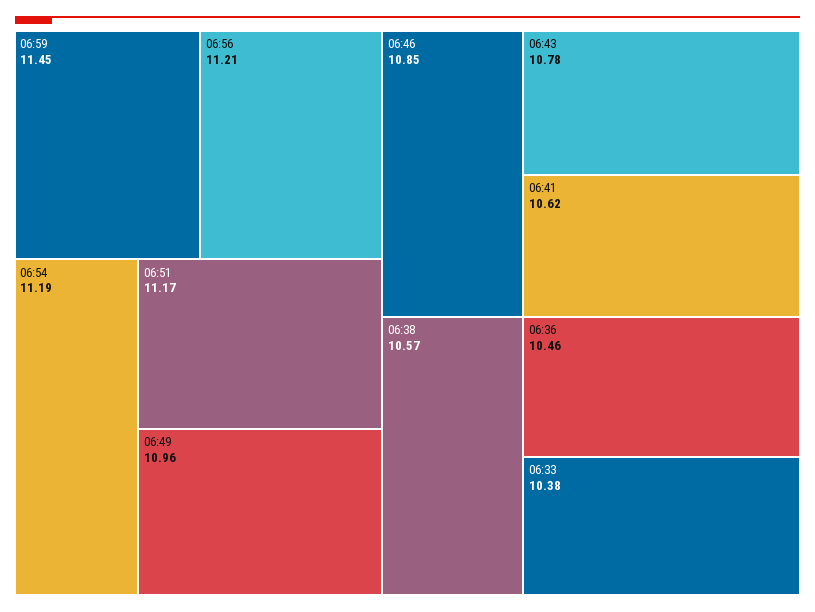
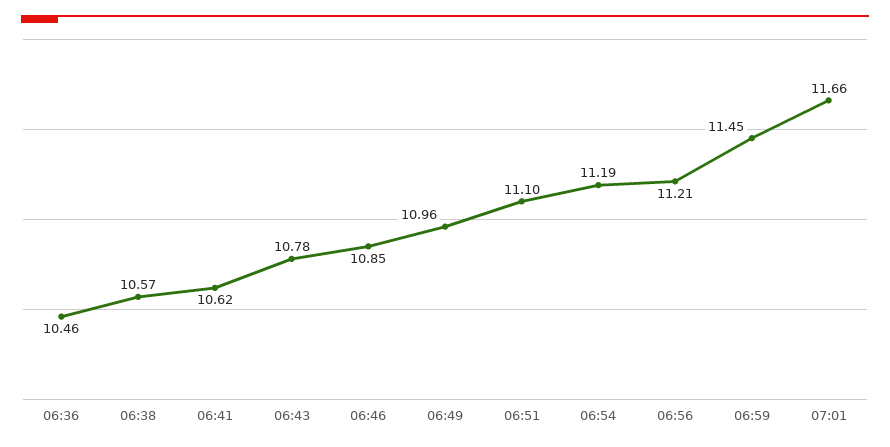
06:51: 11.17 -> 11.1
06:33: 10.38 -> none
07:01: none -> 11.66

